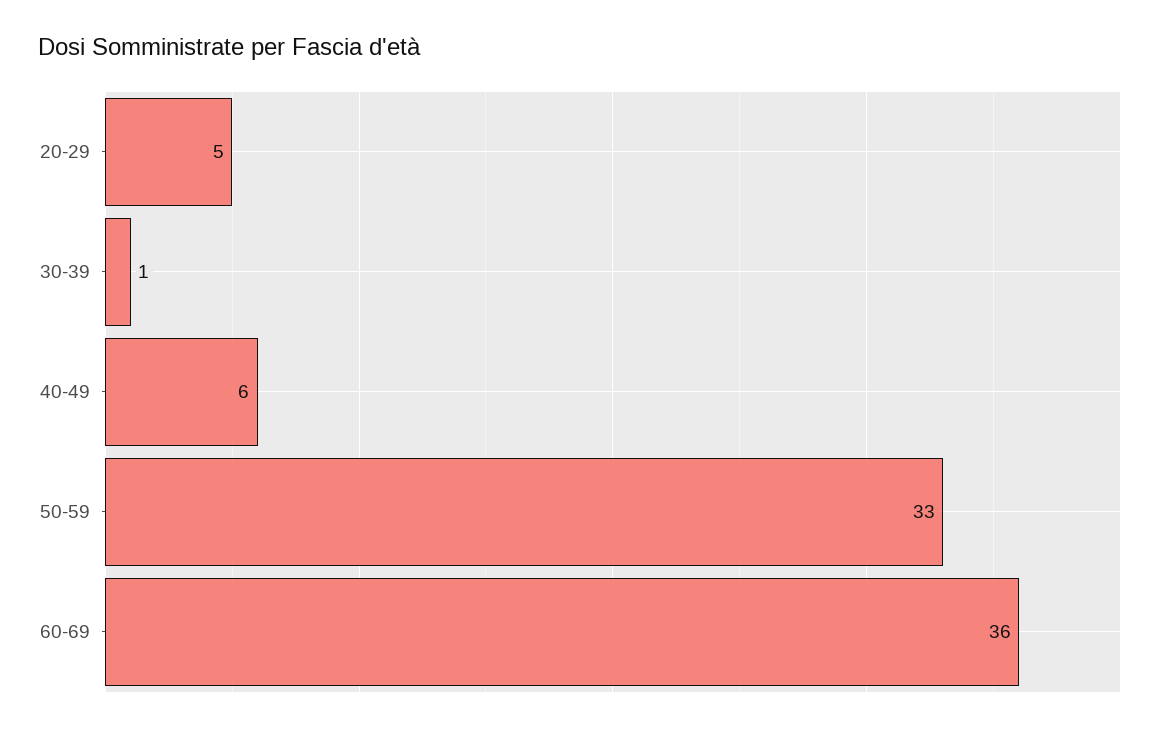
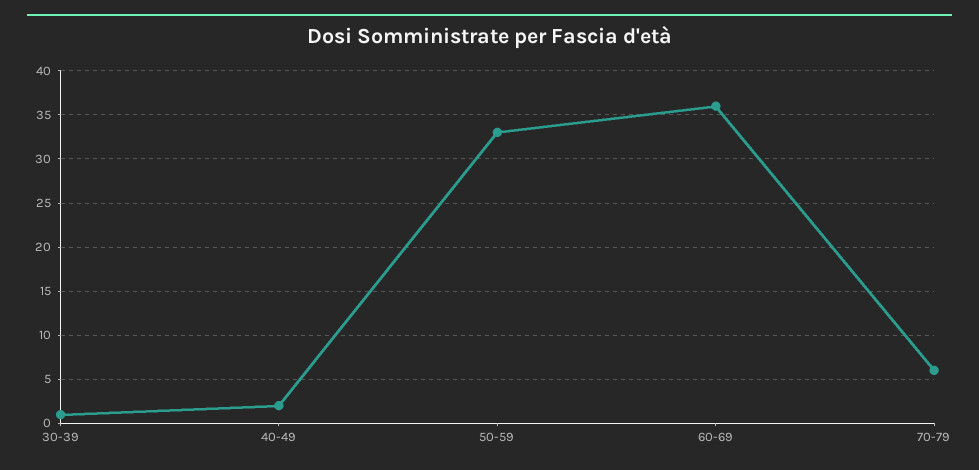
20-29: 5 -> none
40-49: 6 -> 2
70-79: none -> 6

